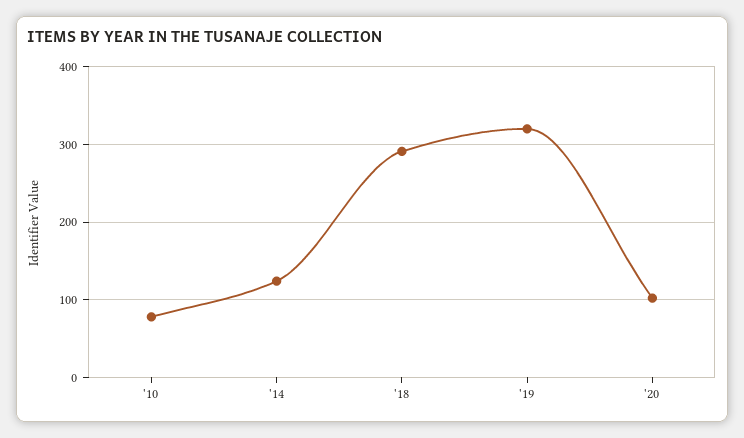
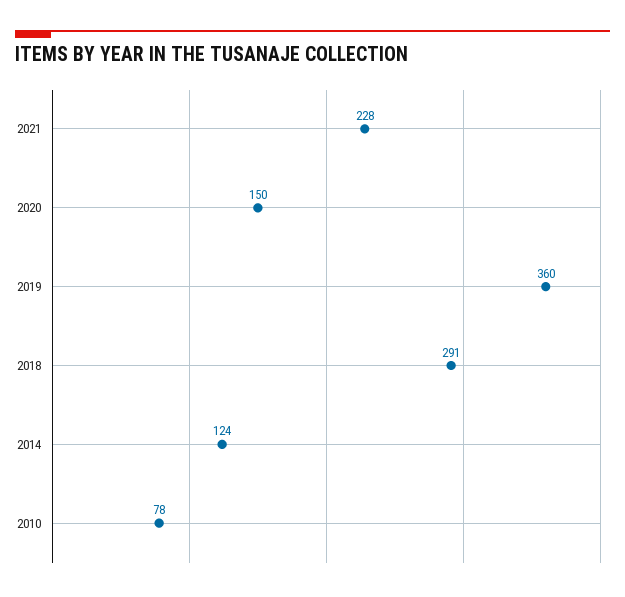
'19: 320 -> 360
'20: 100 -> 150
2021: none -> 228

